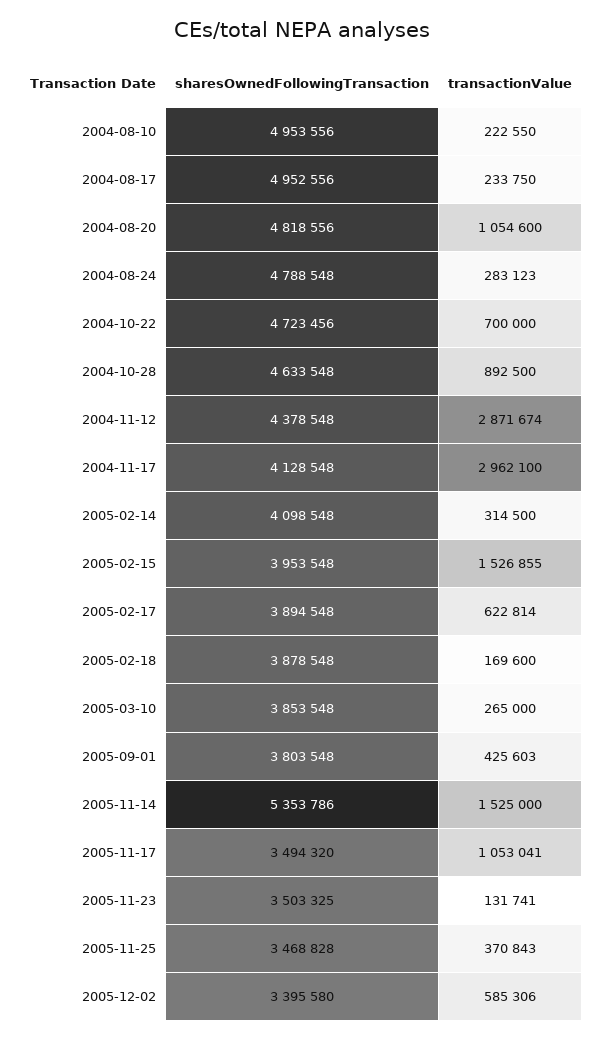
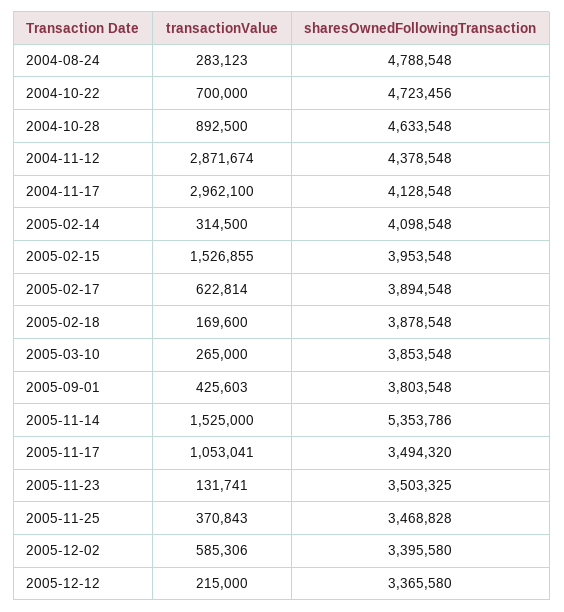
sharesOwnedFollowingTransaction, 2004-08-10: 4953556 -> none
transactionValue, 2004-08-10: 222550 -> none
sharesOwnedFollowingTransaction, 2004-08-17: 4952556 -> none
transactionValue, 2004-08-17: 233750 -> none
sharesOwnedFollowingTransaction, 2004-08-20: 4818556 -> none
transactionValue, 2004-08-20: 1054600 -> none
transactionValue, 2005-12-12: none -> 215000
sharesOwnedFollowingTransaction, 2005-12-12: none -> 3365580

